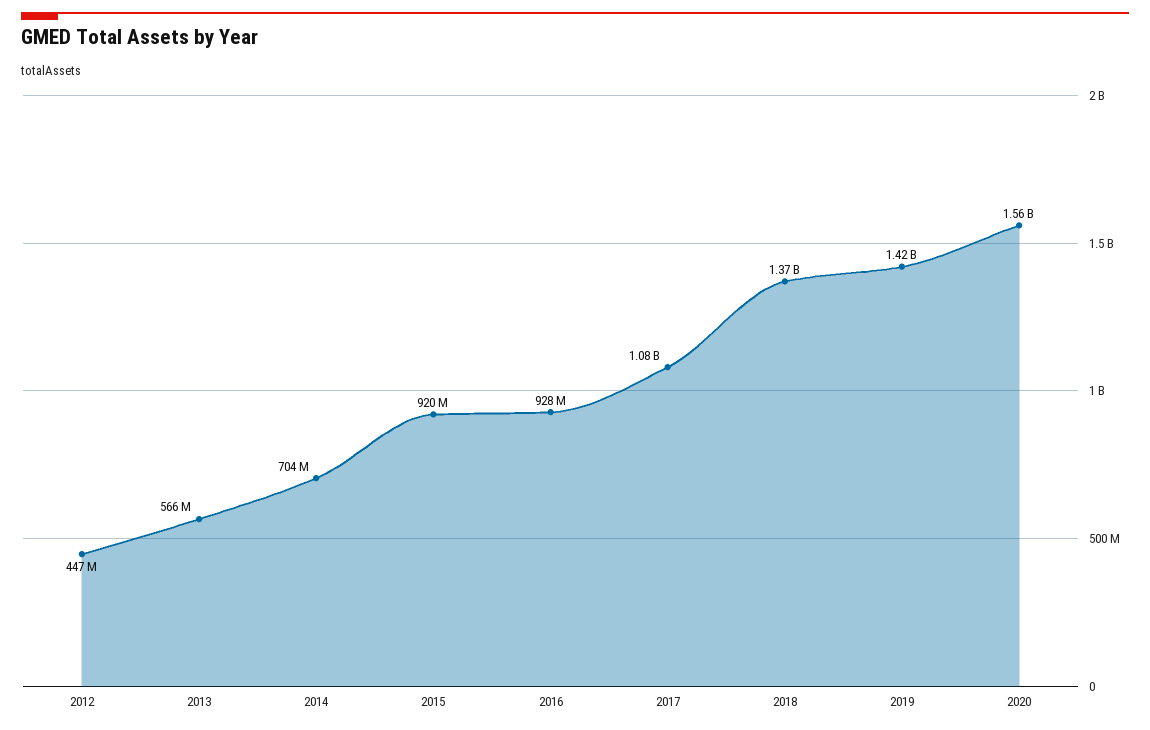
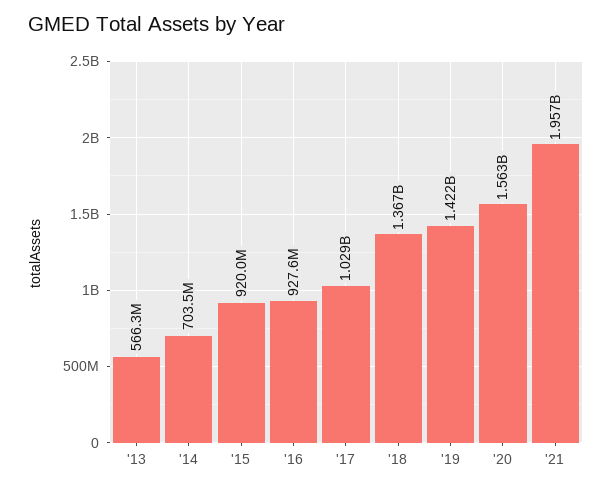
2012: 447000000 -> none
2017: 1080000000 -> 1029000000
'21: none -> 1957000000

